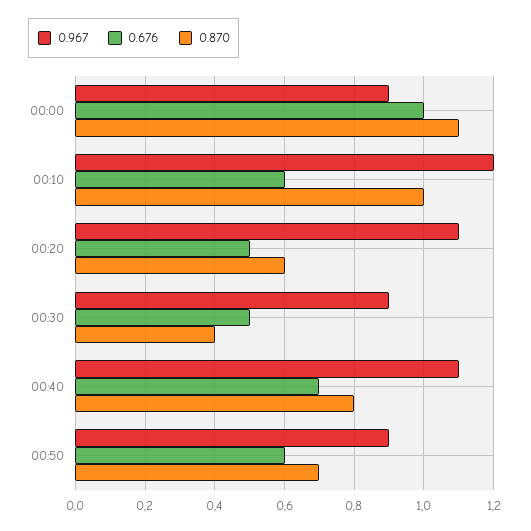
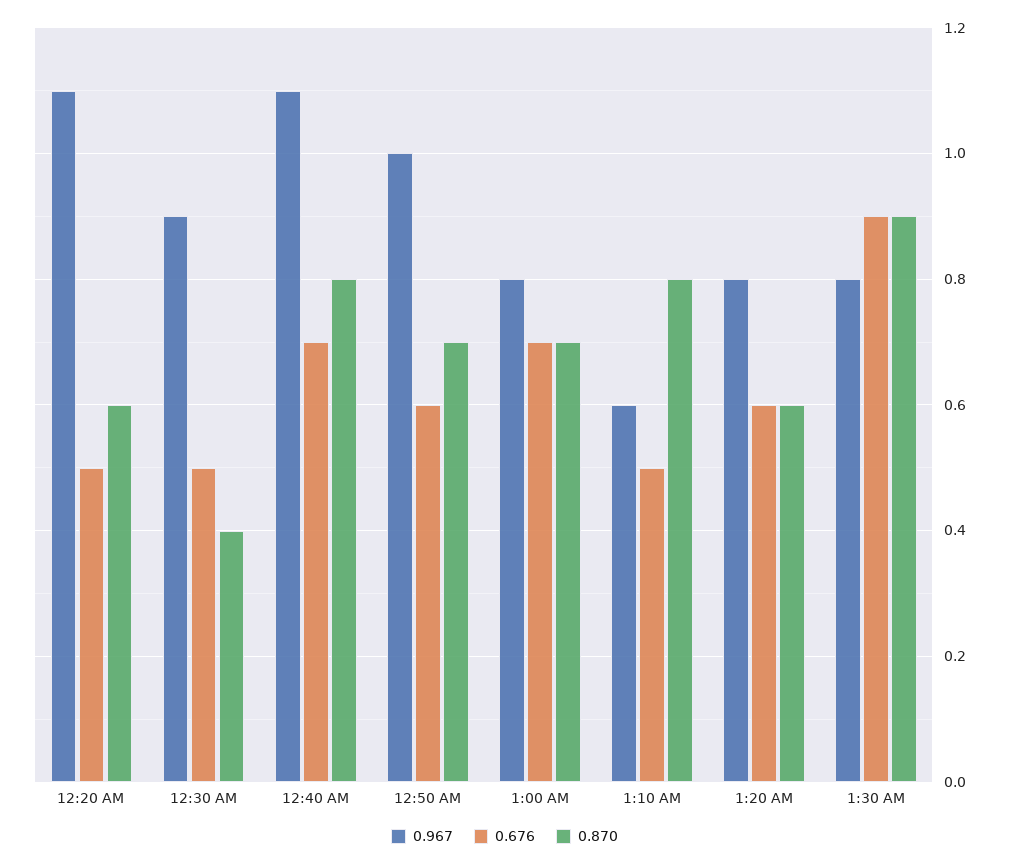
0.967, 00:00: 0.9 -> none
0.676, 00:00: 1 -> none
0.870, 00:00: 1.1 -> none
0.967, 00:10: 1.2 -> none
0.676, 00:10: 0.6 -> none
0.870, 00:10: 1 -> none
0.967, 00:50: 0.9 -> 1
0.967, 1:00 AM: none -> 0.8
0.676, 1:00 AM: none -> 0.7
0.870, 1:00 AM: none -> 0.7
0.967, 1:10 AM: none -> 0.6
0.676, 1:10 AM: none -> 0.5
0.870, 1:10 AM: none -> 0.8
0.967, 1:20 AM: none -> 0.8
0.676, 1:20 AM: none -> 0.6
0.870, 1:20 AM: none -> 0.6
0.967, 1:30 AM: none -> 0.8
0.676, 1:30 AM: none -> 0.9
0.870, 1:30 AM: none -> 0.9

